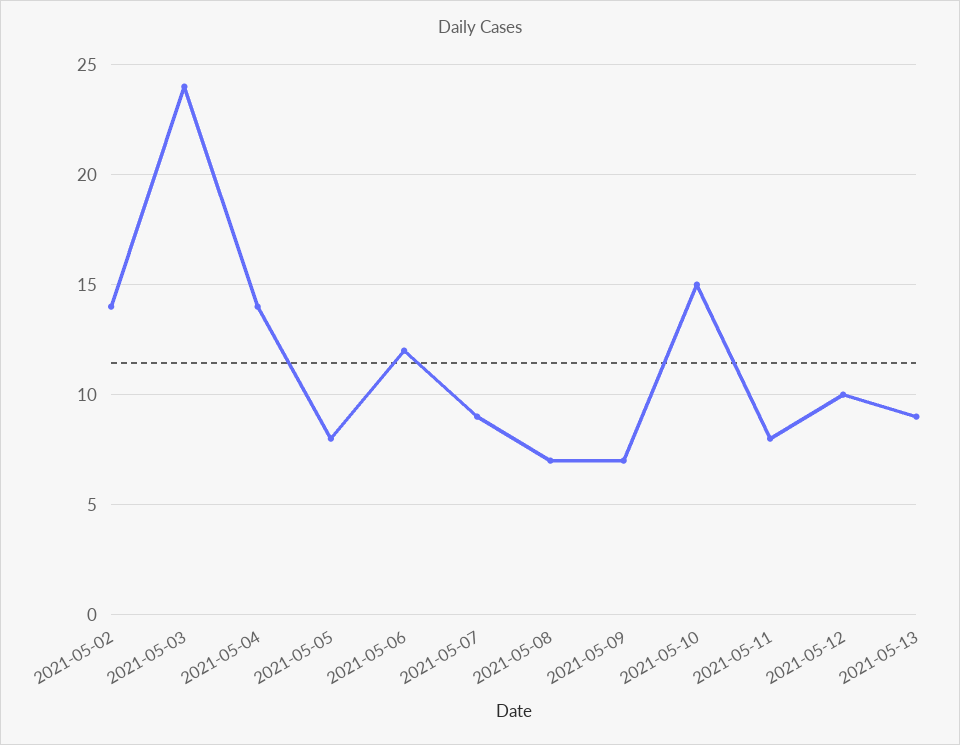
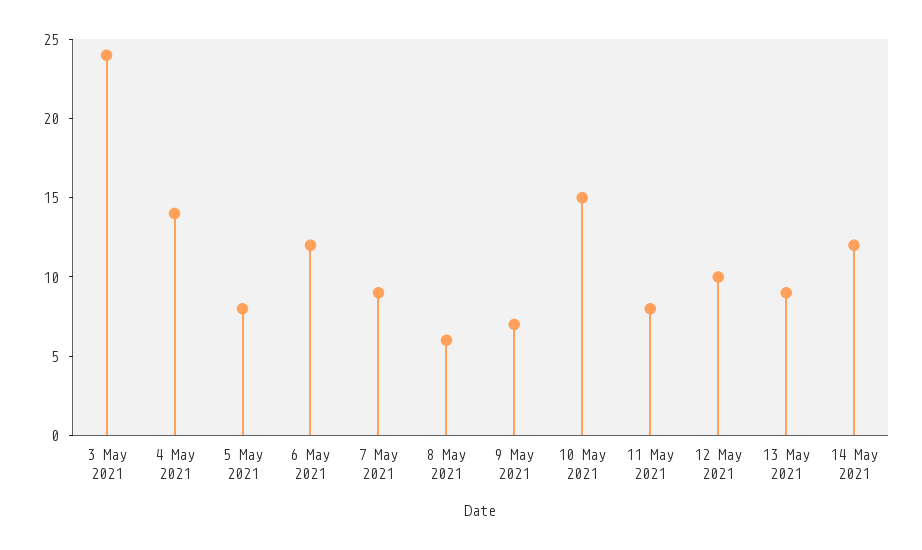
2021-05-02: 14 -> none
2021-05-08: 7 -> 6
14 May 2021: none -> 12

